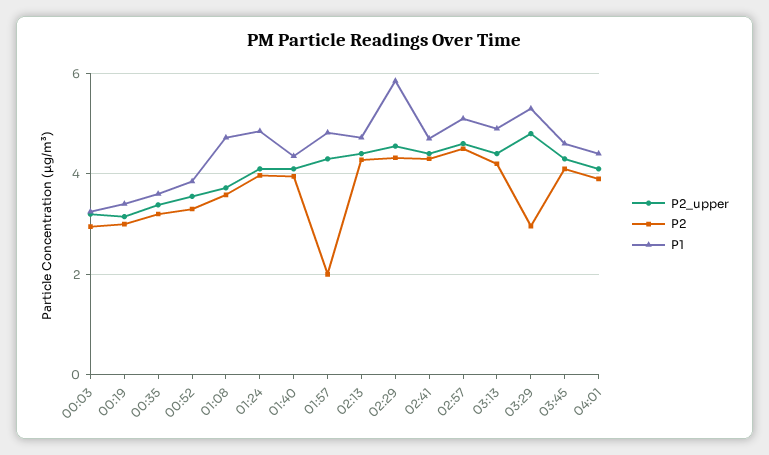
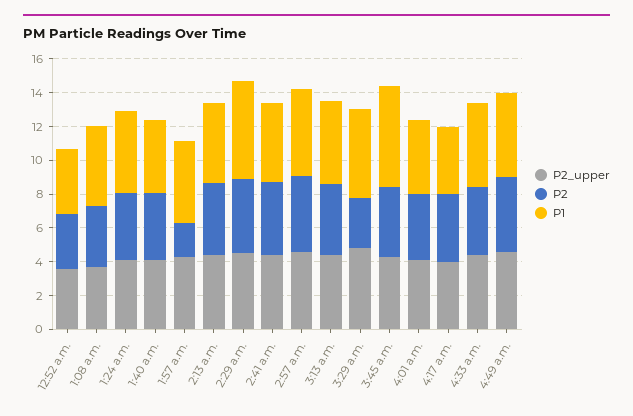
P2_upper, 00:03: 3.2 -> none
P2, 00:03: 3 -> none
P1, 00:03: 3.2 -> none
P2_upper, 00:19: 3.2 -> none
P2, 00:19: 3 -> none
P1, 00:19: 3.4 -> none
P2_upper, 00:35: 3.4 -> none
P2, 00:35: 3.2 -> none
P1, 00:35: 3.6 -> none
P1, 03:45: 4.6 -> 6
P2_upper, 4:17 a.m.: none -> 4
P2, 4:17 a.m.: none -> 4
P1, 4:17 a.m.: none -> 4
P2_upper, 4:33 a.m.: none -> 4.5
P2, 4:33 a.m.: none -> 4
P1, 4:33 a.m.: none -> 5
P2_upper, 4:49 a.m.: none -> 4.5
P2, 4:49 a.m.: none -> 4.5
P1, 4:49 a.m.: none -> 5

